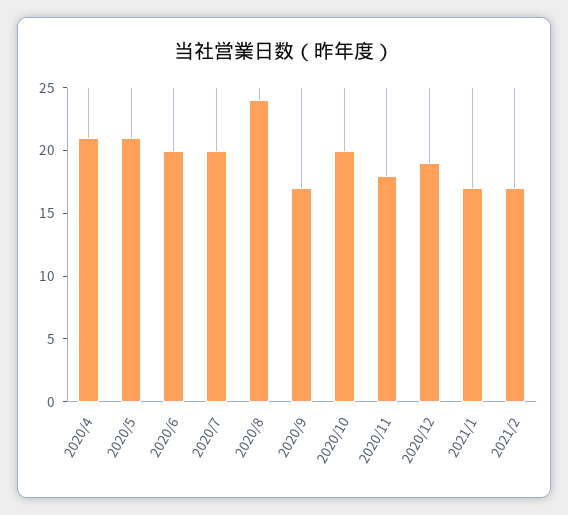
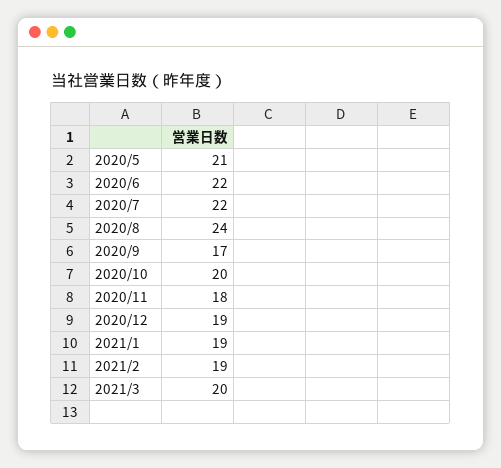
2020/4: 21 -> none
2020/6: 20 -> 22
2020/7: 20 -> 22
2021/1: 17 -> 19
2021/2: 17 -> 19
2021/3: none -> 20

